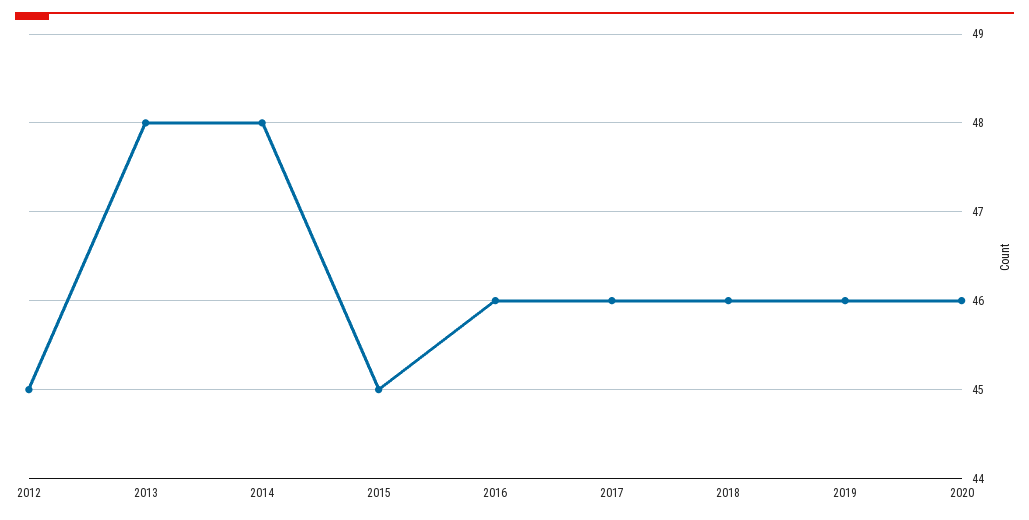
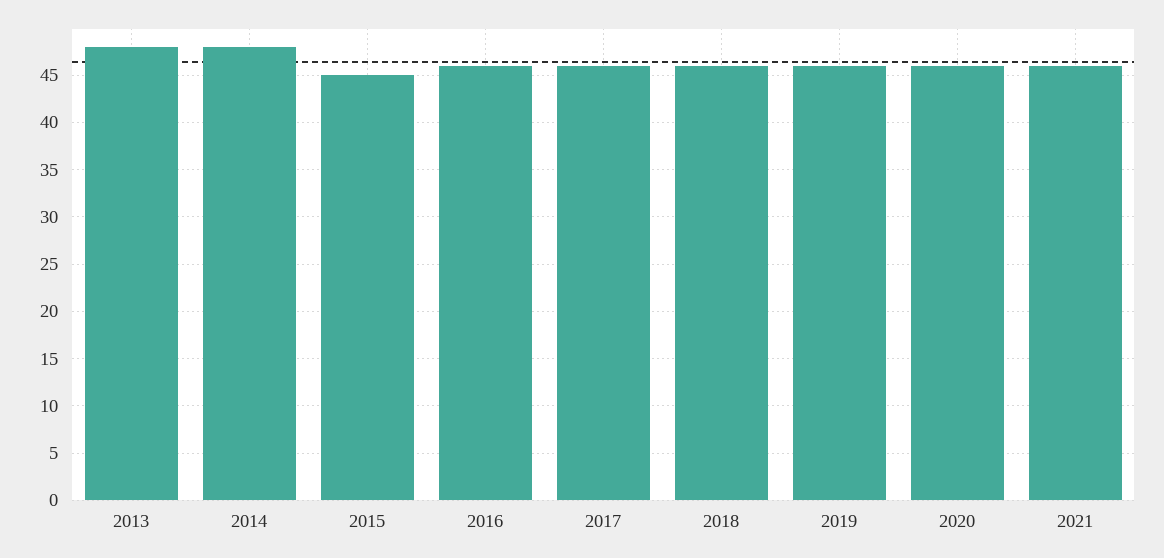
2012: 45 -> none
2021: none -> 46

